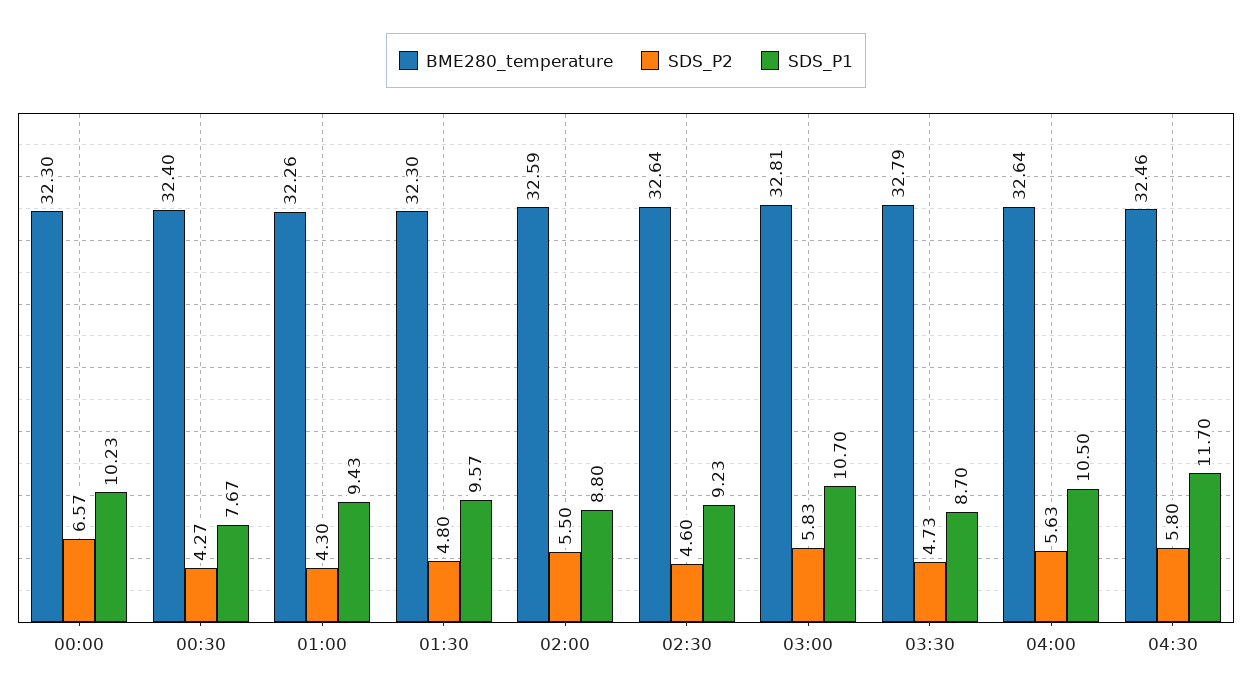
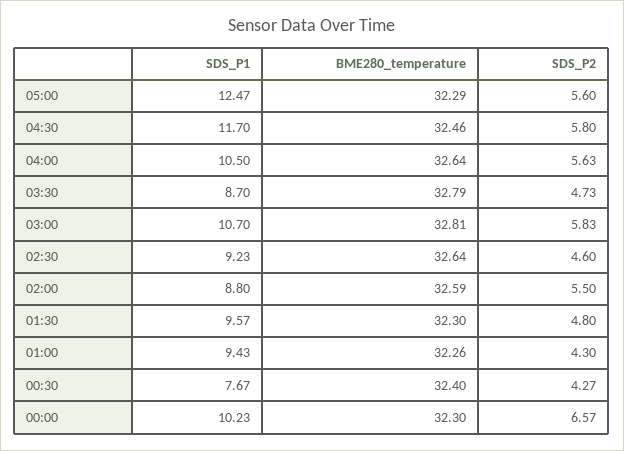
SDS_P1, 05:00: none -> 12.47
BME280_temperature, 05:00: none -> 32.29
SDS_P2, 05:00: none -> 5.6

